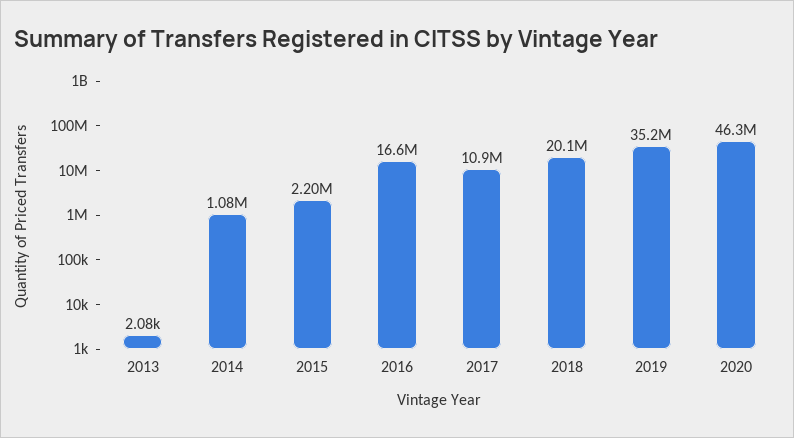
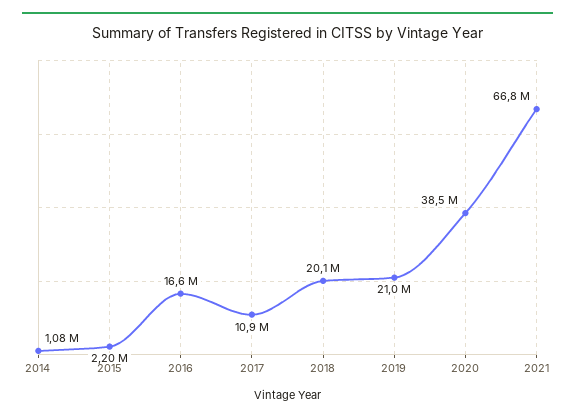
2013: 2080 -> none
2019: 35200000 -> 21000000
2020: 46300000 -> 38500000
2021: none -> 66800000

